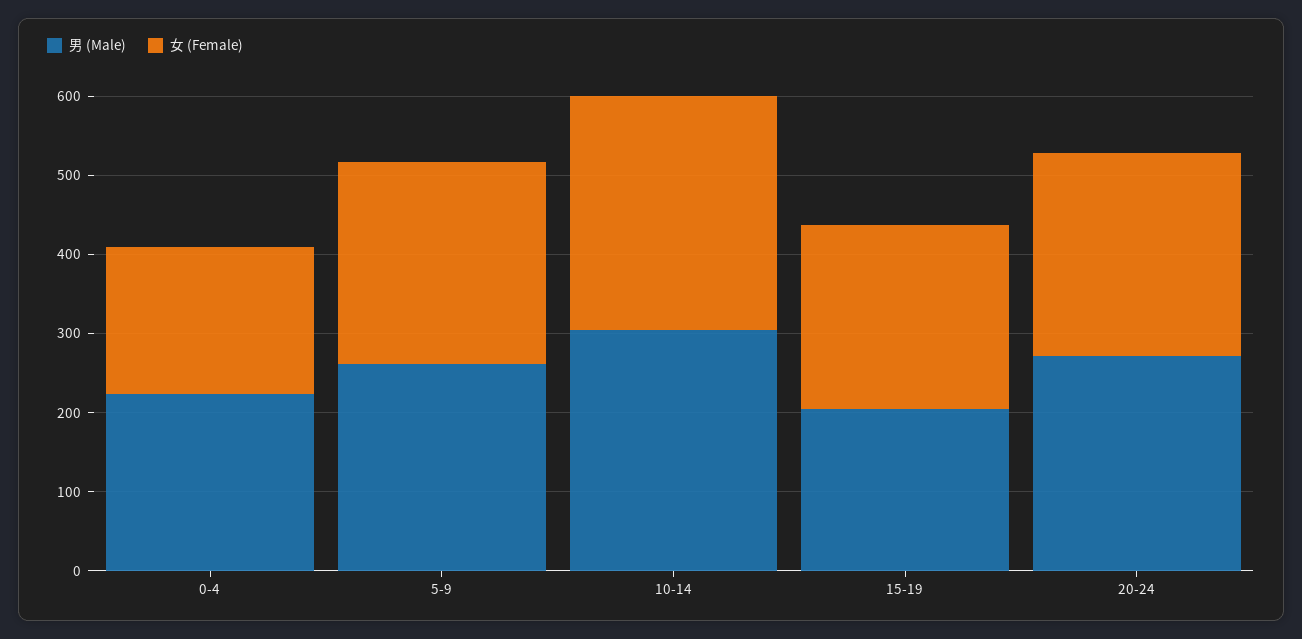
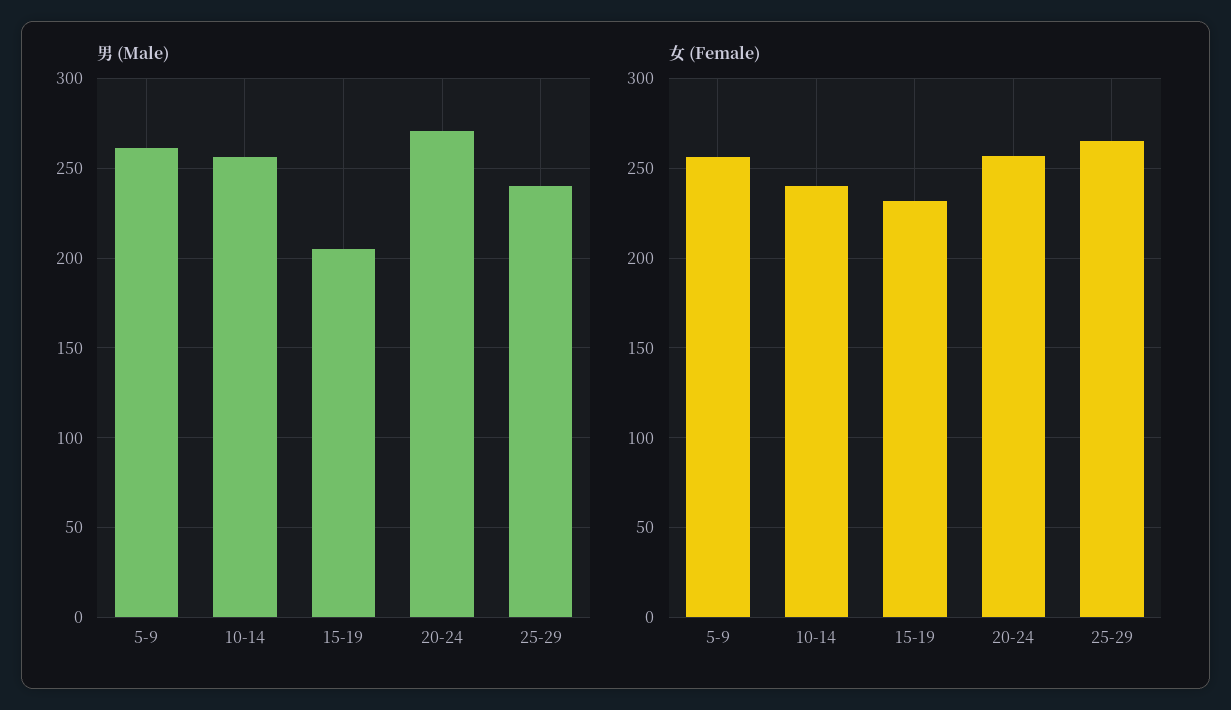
男 (Male), 0-4: 220 -> none
女 (Female), 0-4: 180 -> none
男 (Male), 10-14: 300 -> 255
女 (Female), 10-14: 300 -> 240
男 (Male), 25-29: none -> 240
女 (Female), 25-29: none -> 265

